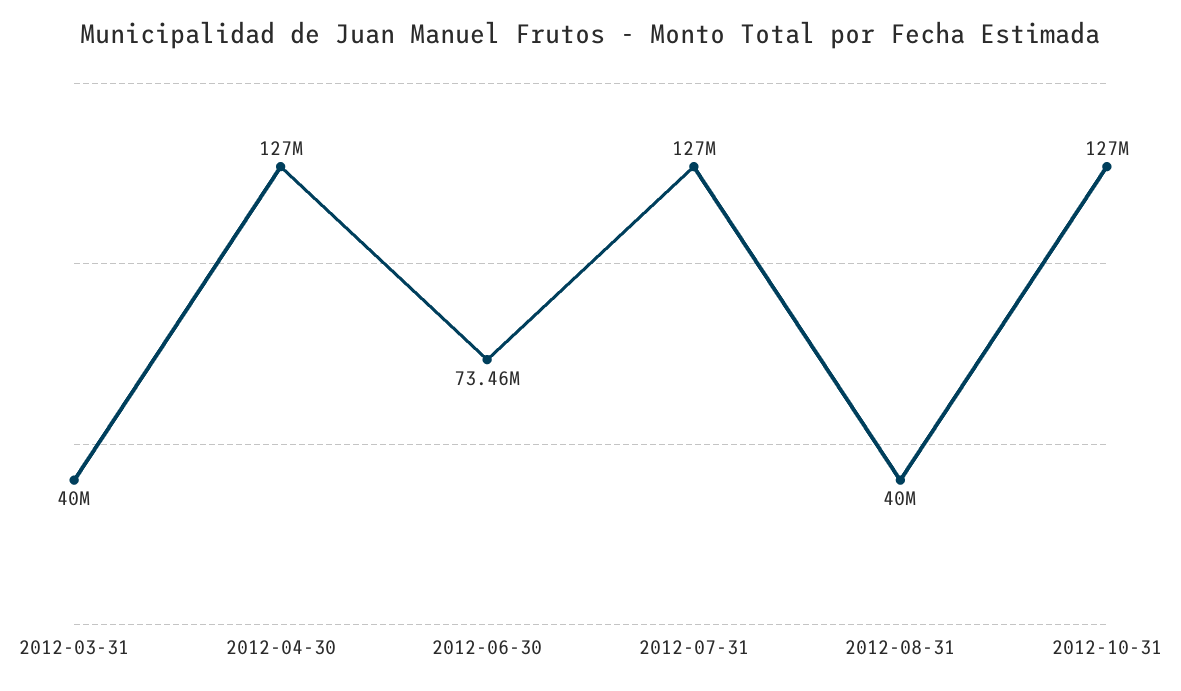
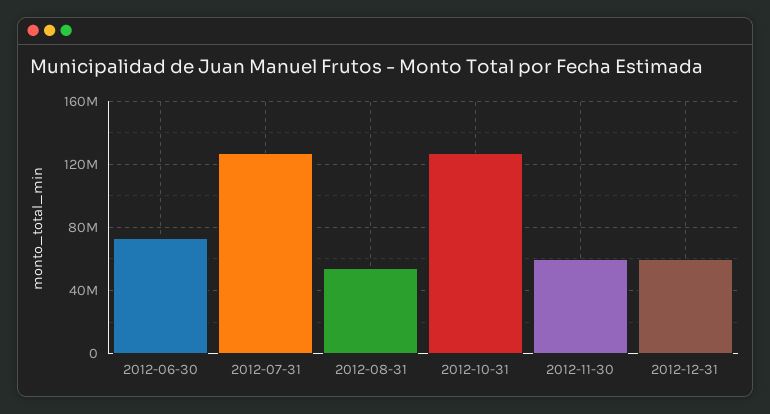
2012-03-31: 40000000 -> none
2012-04-30: 127000000 -> none
2012-08-31: 40000000 -> 55000000
2012-11-30: none -> 60000000
2012-12-31: none -> 60000000

